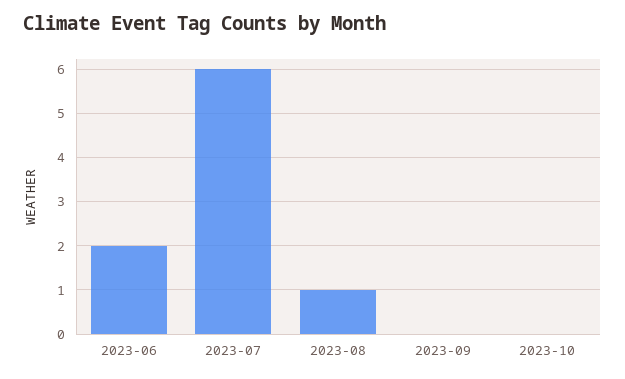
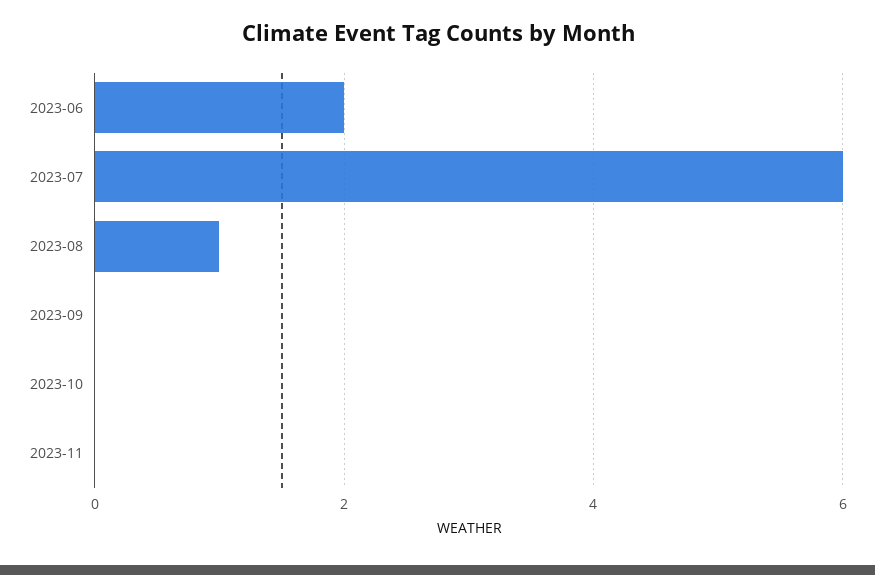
2023-11: none -> 0

